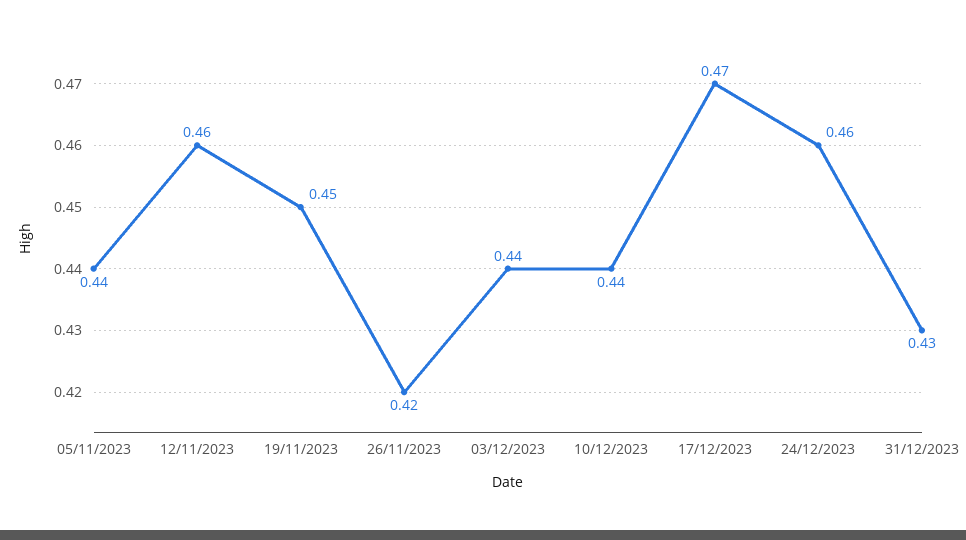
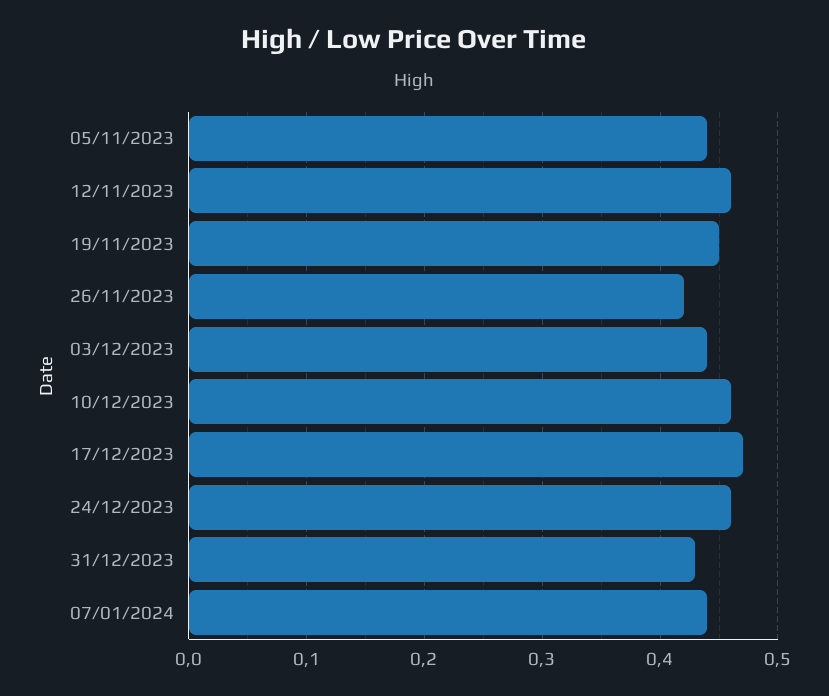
10/12/2023: 0.44 -> 0.46
07/01/2024: none -> 0.44

